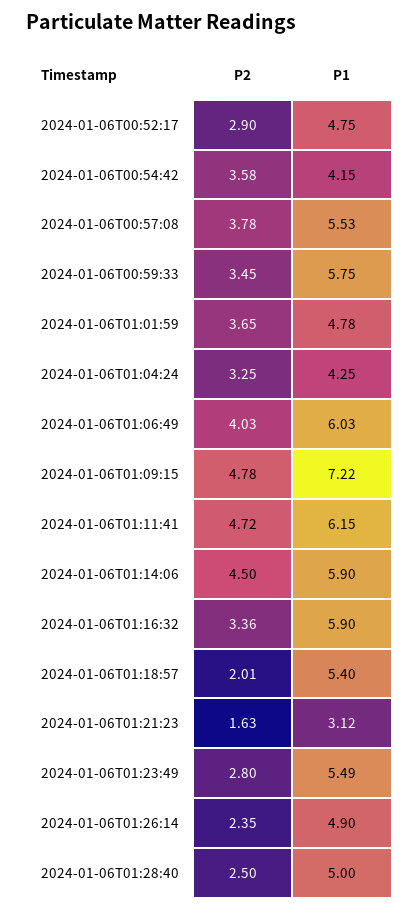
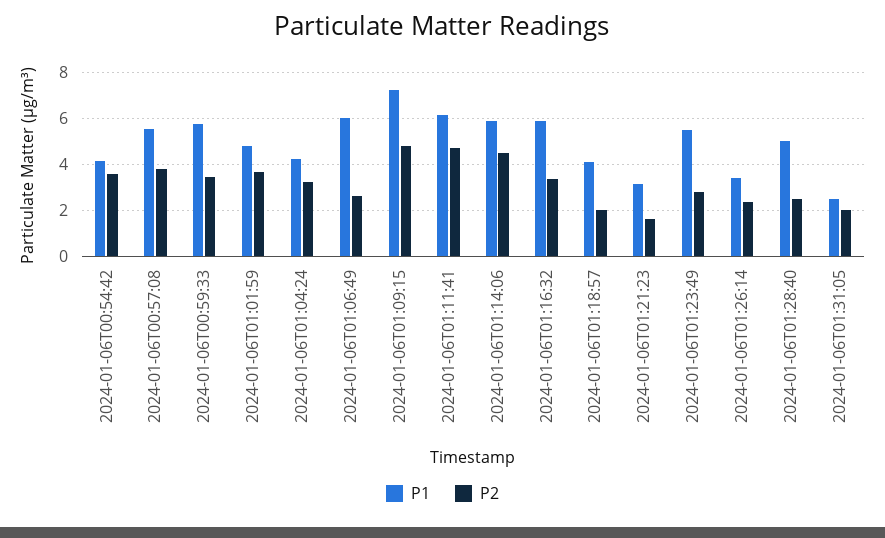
P2, 2024-01-06T00:52:17: 2.9 -> none
P1, 2024-01-06T00:52:17: 4.75 -> none
P2, 2024-01-06T01:06:49: 4.03 -> 2.5
P1, 2024-01-06T01:18:57: 5.4 -> 4
P1, 2024-01-06T01:26:14: 4.9 -> 3.5
P1, 2024-01-06T01:31:05: none -> 2.5
P2, 2024-01-06T01:31:05: none -> 2

